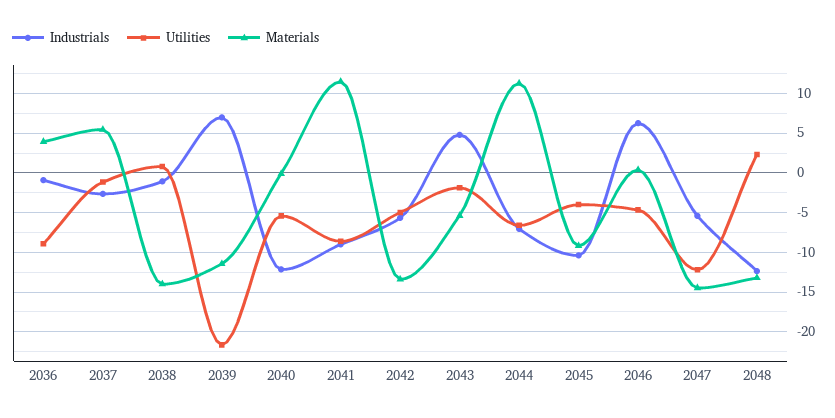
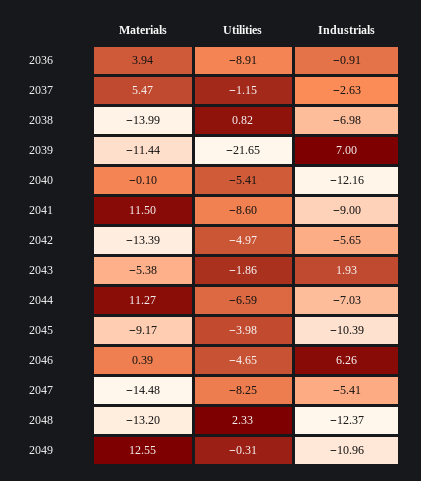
Industrials, 2038: -1 -> -6.98
Industrials, 2043: 5 -> 1.93
Utilities, 2047: -12 -> -8.25
Materials, 2049: none -> 12.55
Utilities, 2049: none -> -0.31
Industrials, 2049: none -> -10.96

